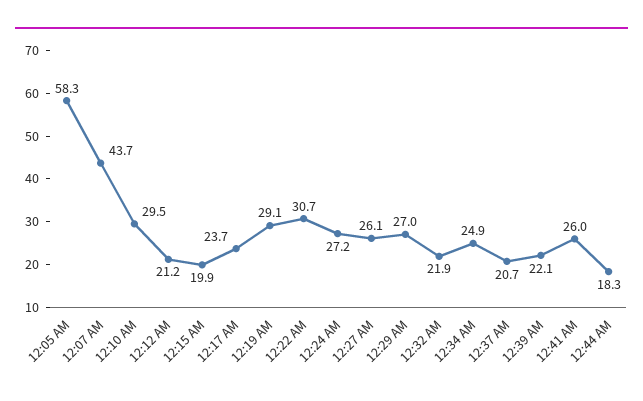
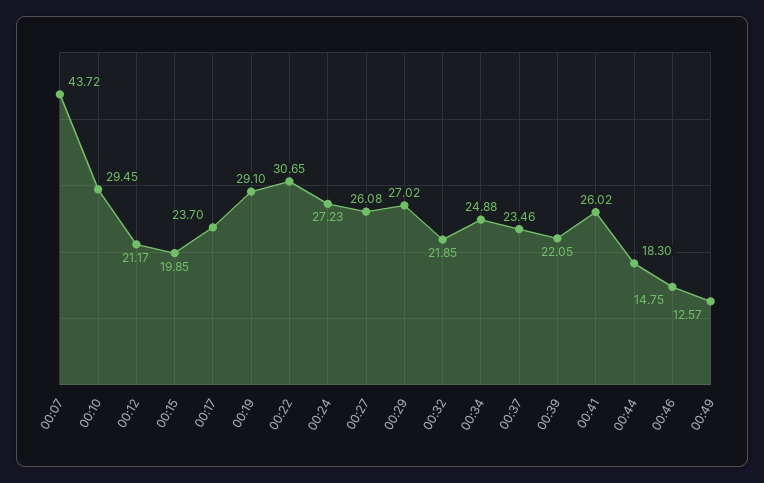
12:05 AM: 58.3 -> none
12:37 AM: 20.7 -> 23.46
00:46: none -> 14.75
00:49: none -> 12.57

